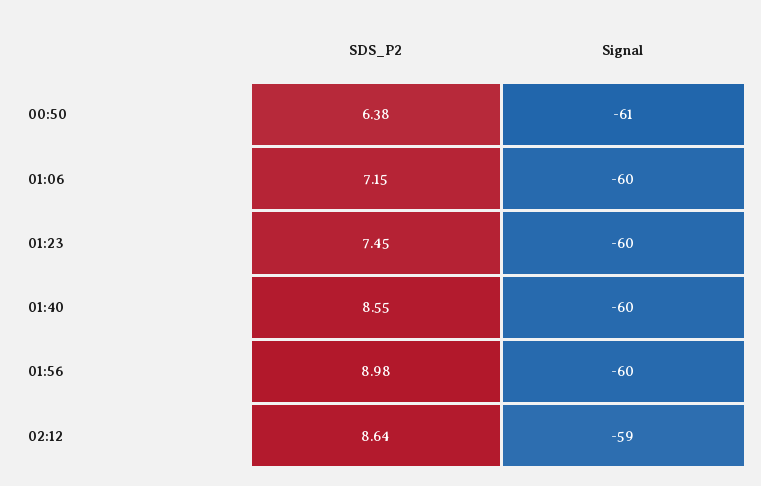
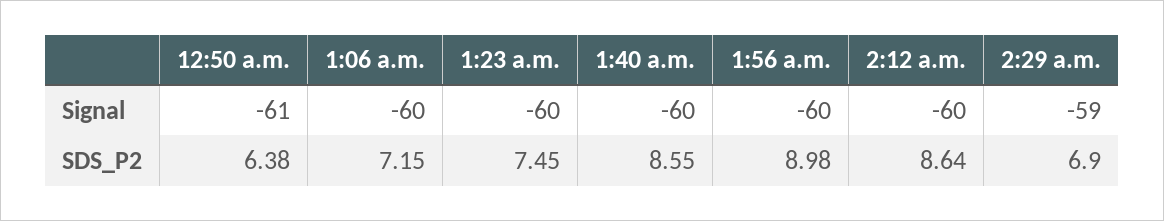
Signal, 02:12: -59 -> -60
Signal, 2:29 a.m.: none -> -59
SDS_P2, 2:29 a.m.: none -> 6.9

